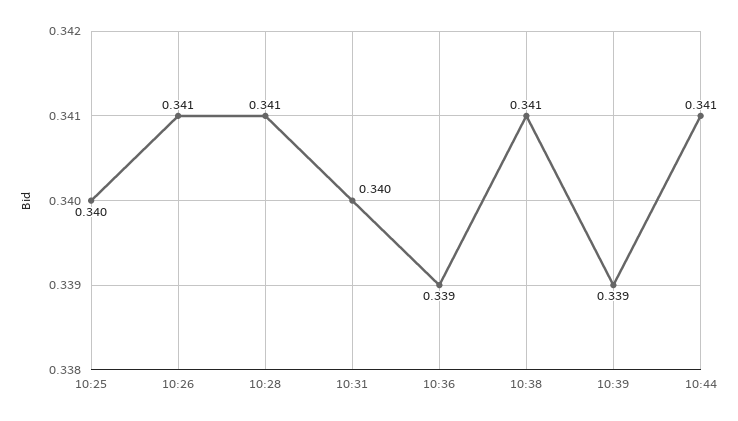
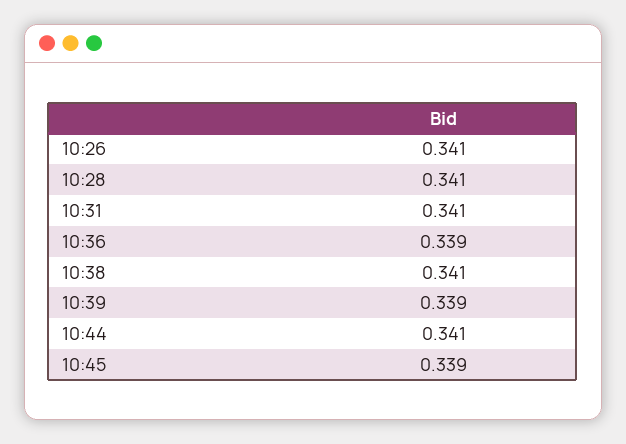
10:25: 0.34 -> none
10:31: 0.34 -> 0.341
10:45: none -> 0.339

